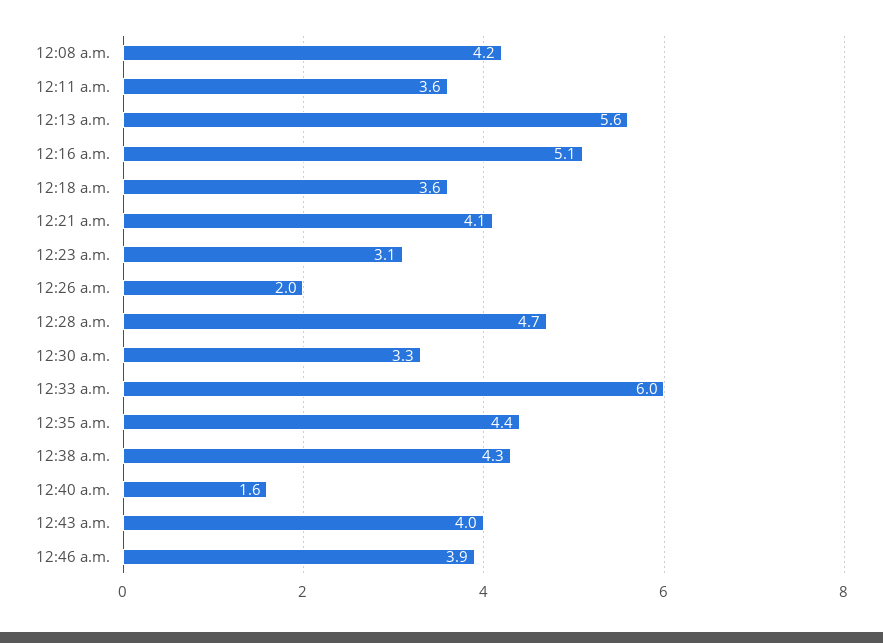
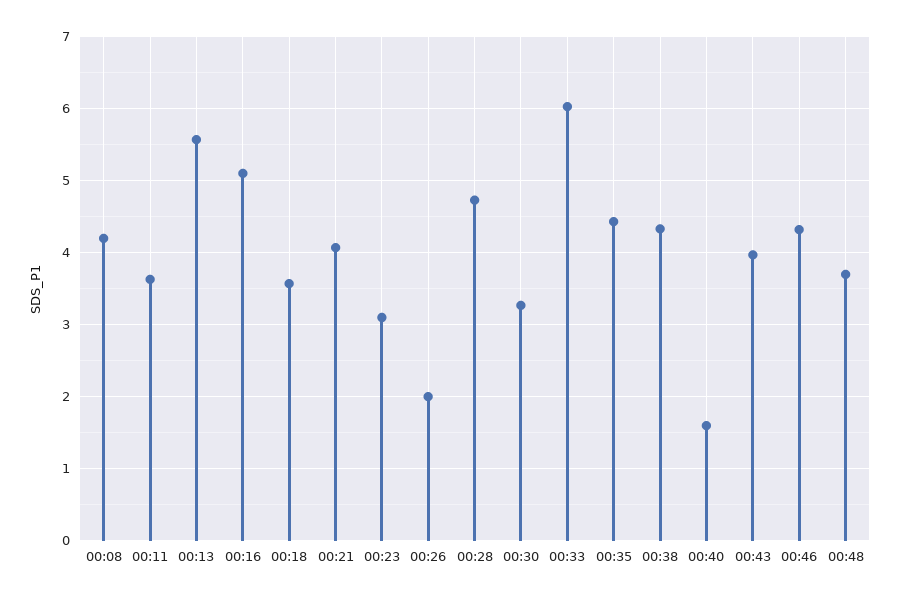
12:46 a.m.: 3.9 -> 4.3
00:48: none -> 3.7

